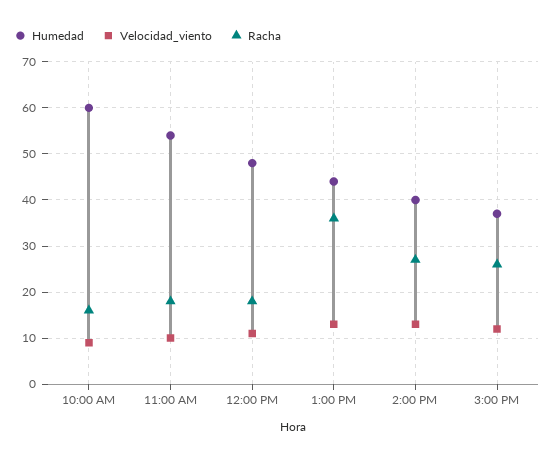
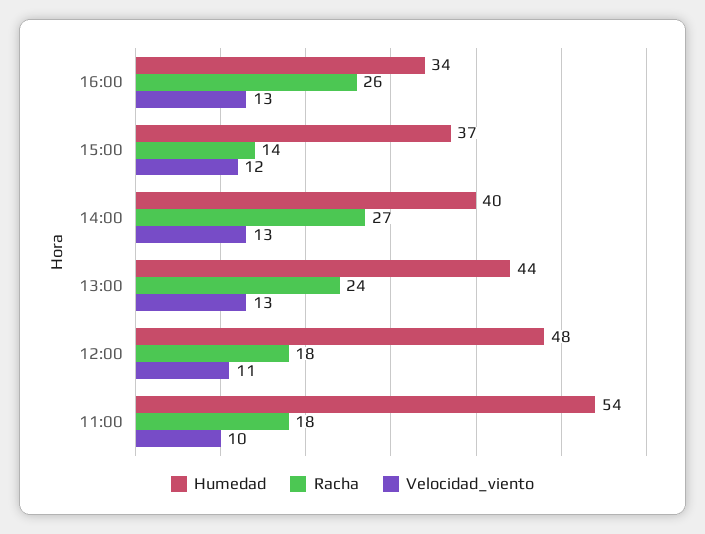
Humedad, 10:00 AM: 60 -> none
Velocidad_viento, 10:00 AM: 10 -> none
Racha, 10:00 AM: 15 -> none
Racha, 1:00 PM: 35 -> 24
Racha, 3:00 PM: 25 -> 14
Humedad, 16:00: none -> 34
Racha, 16:00: none -> 26
Velocidad_viento, 16:00: none -> 13

